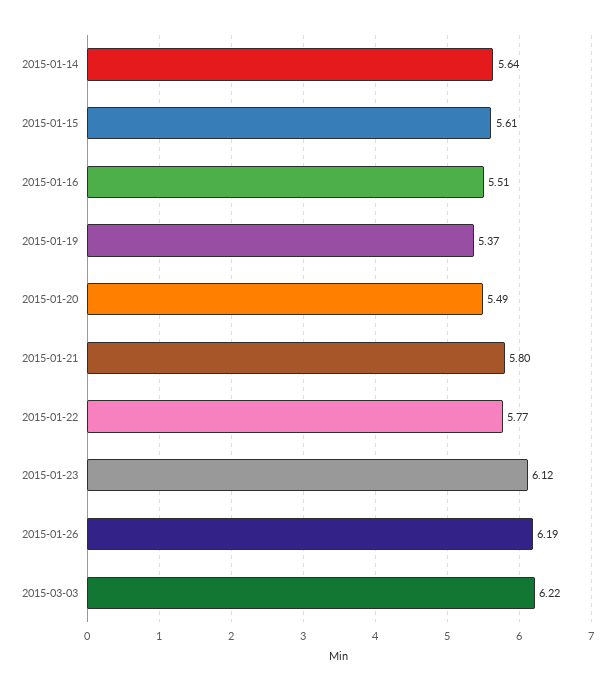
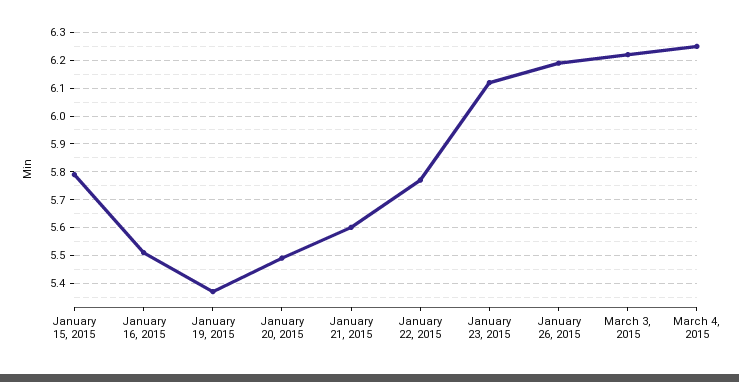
2015-01-14: 5.64 -> none
2015-01-15: 5.61 -> 5.8
2015-01-21: 5.8 -> 5.6
March 4, 2015: none -> 6.25

